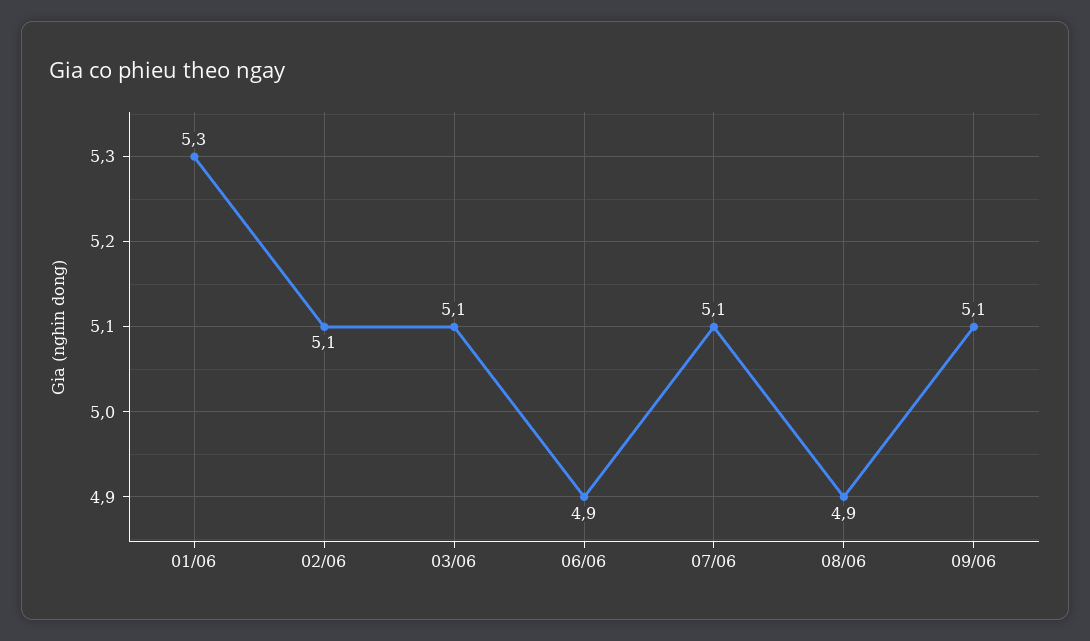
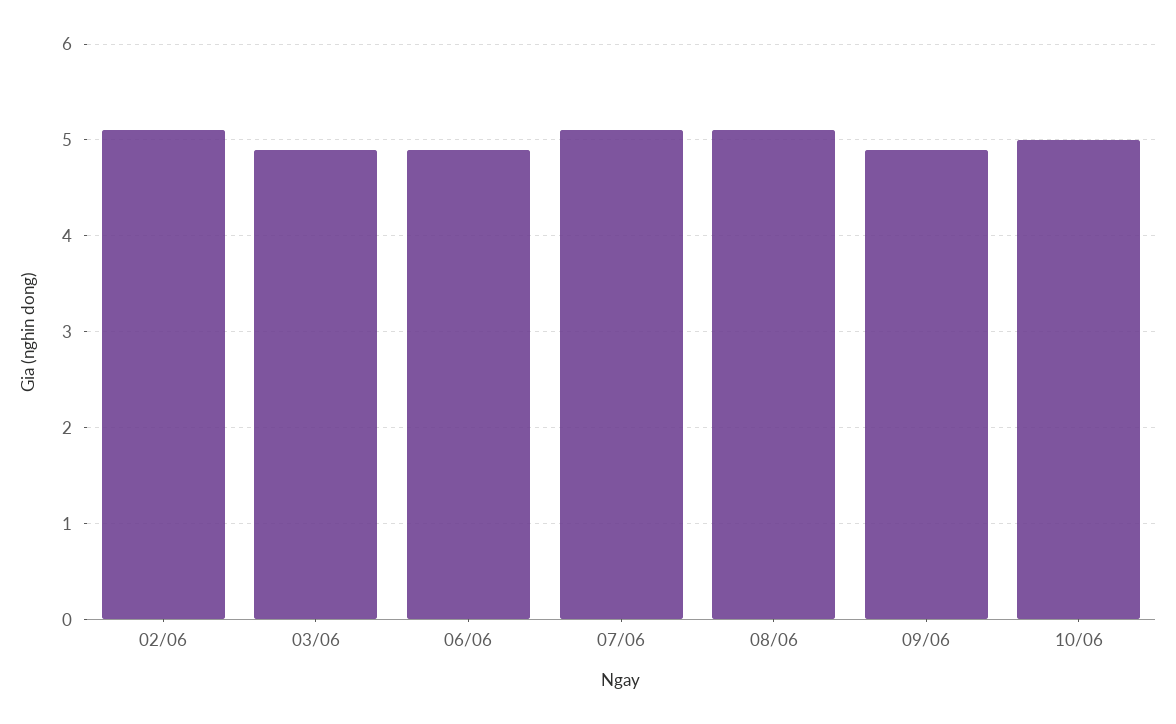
01/06: 5.3 -> none
03/06: 5.1 -> 4.9
08/06: 4.9 -> 5.1
09/06: 5.1 -> 4.9
10/06: none -> 5

